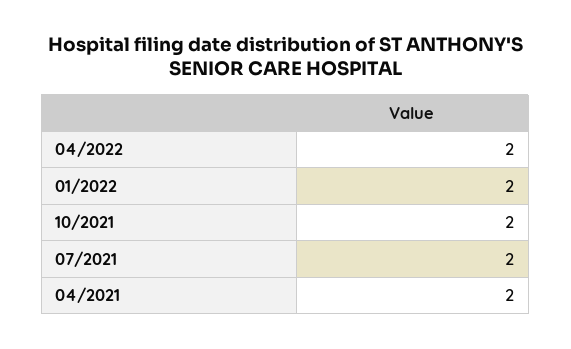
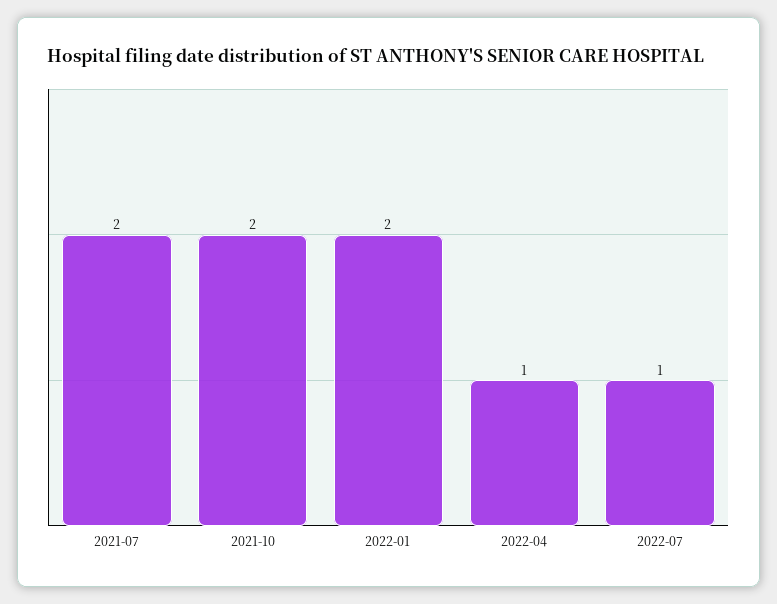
04/2022: 2 -> 1
04/2021: 2 -> none
2022-07: none -> 1

